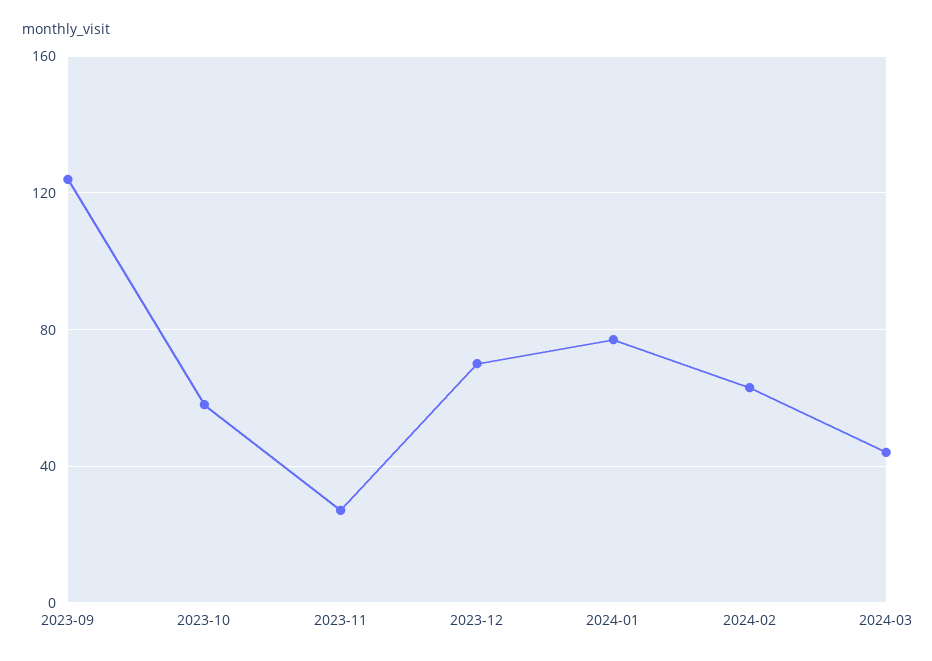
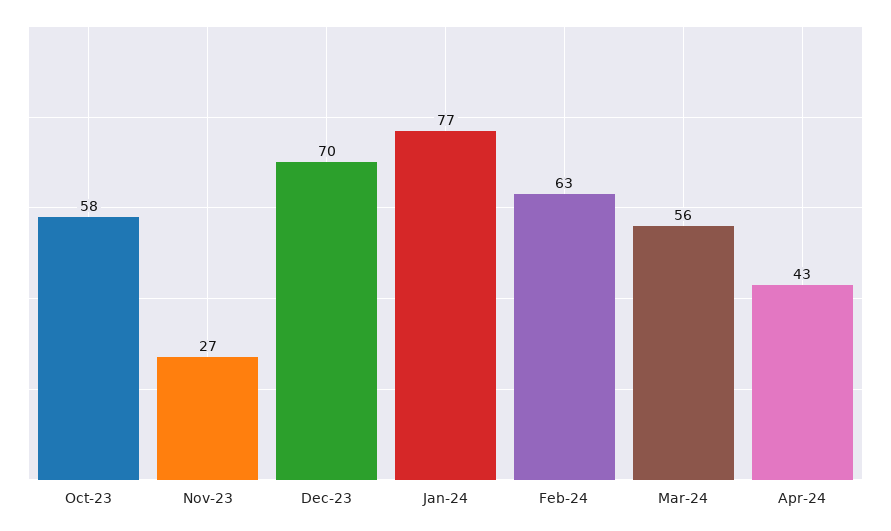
2023-09: 125 -> none
2024-03: 45 -> 56
Apr-24: none -> 43

